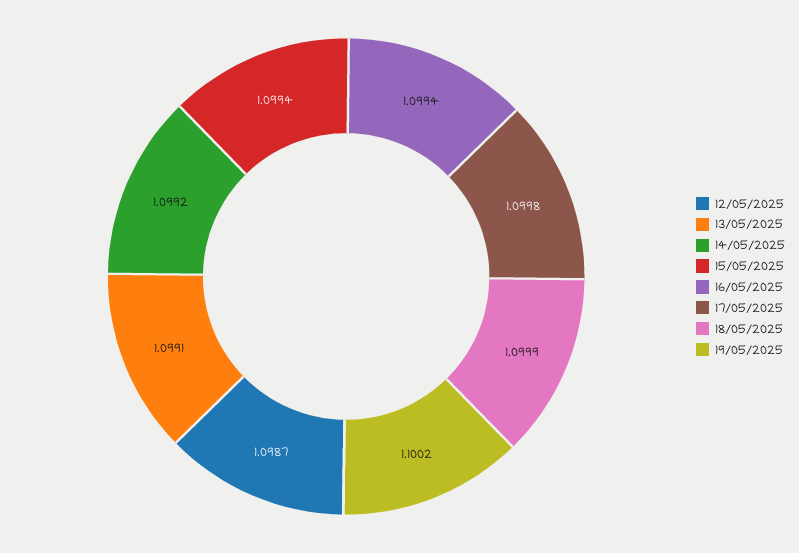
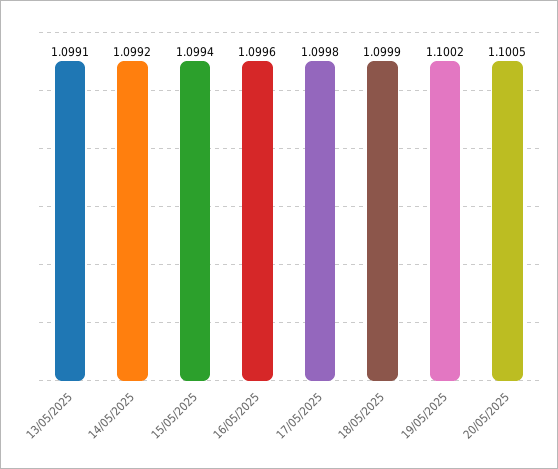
12/05/2025: 1.0987 -> none
16/05/2025: 1.0994 -> 1.0996
20/05/2025: none -> 1.1005

